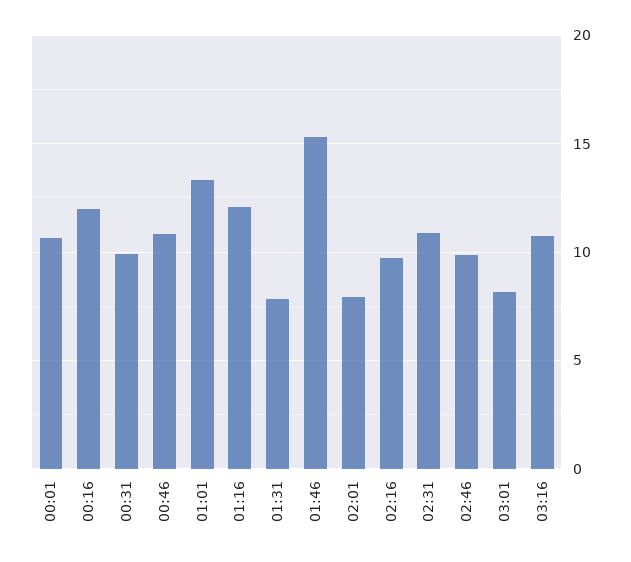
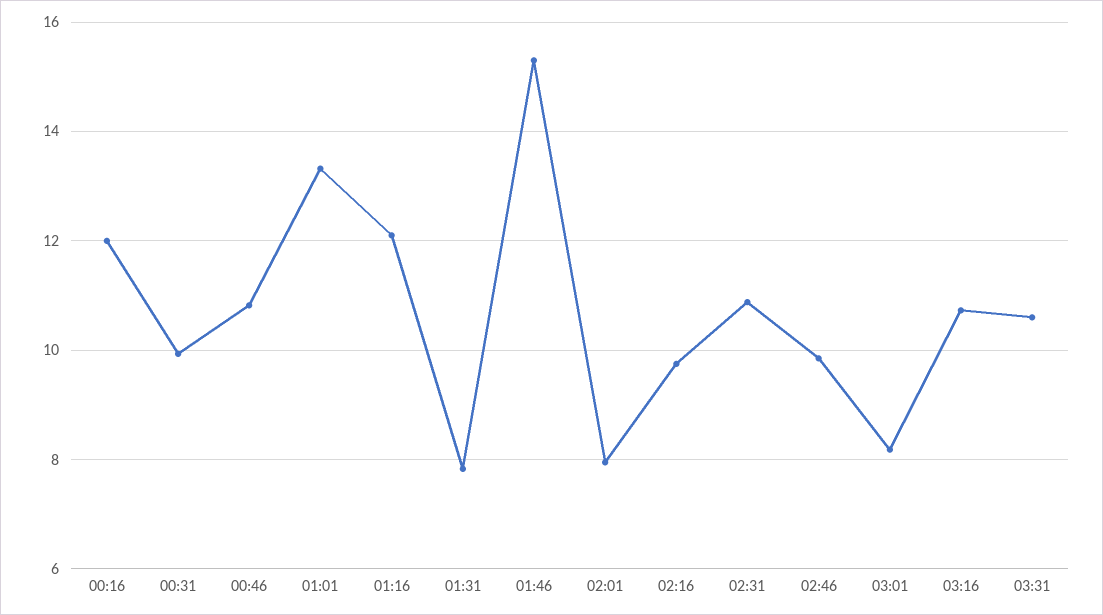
00:01: 10.5 -> none
03:31: none -> 10.6

